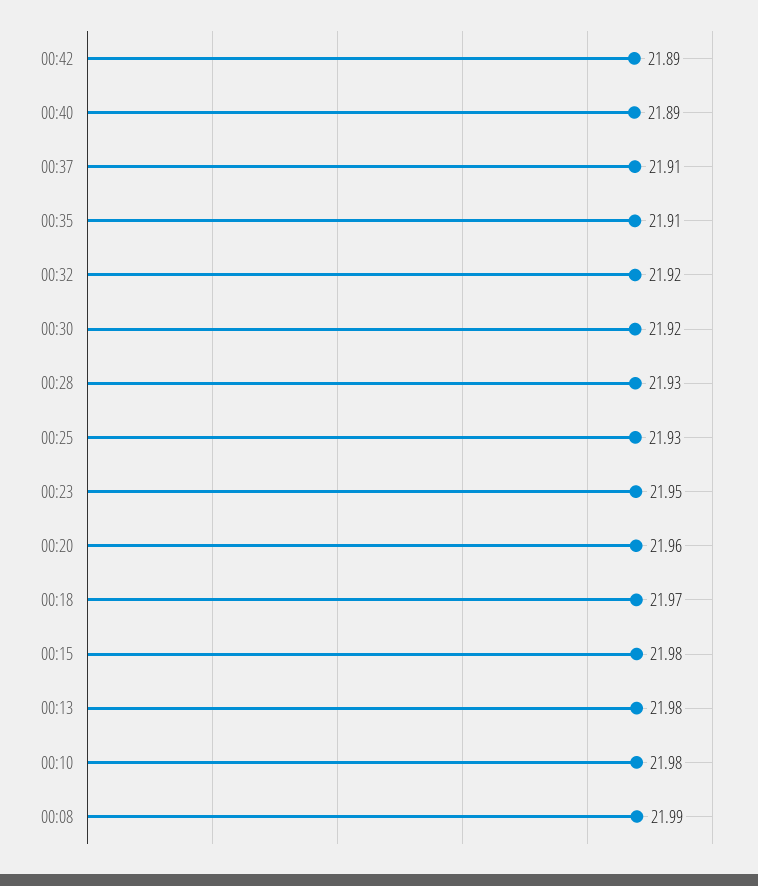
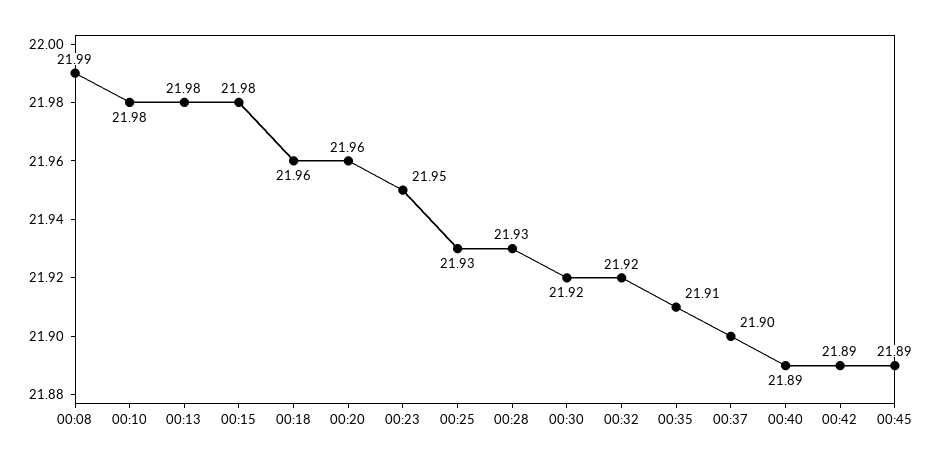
00:37: 21.91 -> 21.9
00:18: 21.97 -> 21.96
00:45: none -> 21.89

